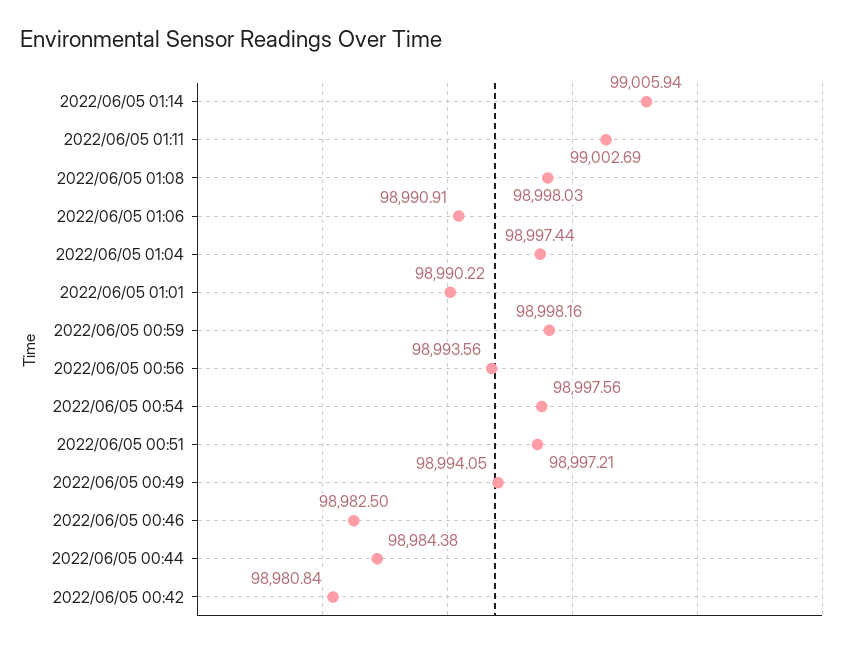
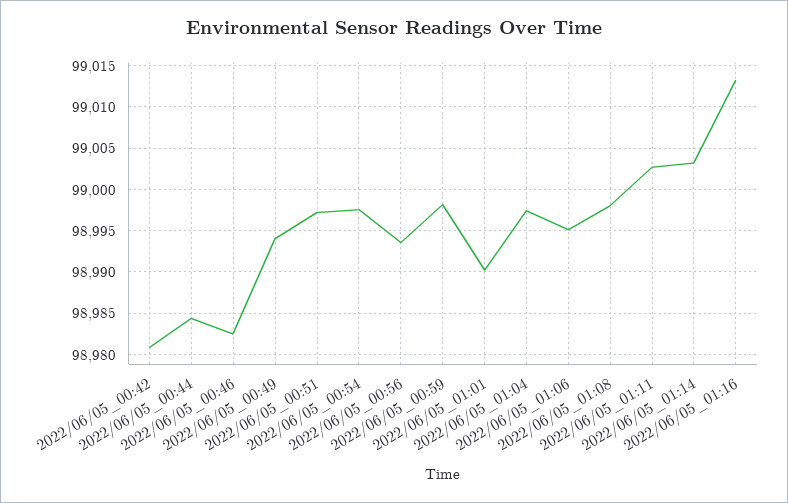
2022/06/05 01:14: 99005.94 -> 99003
2022/06/05 01:06: 98990.91 -> 98995
2022/06/05_01:16: none -> 99013

